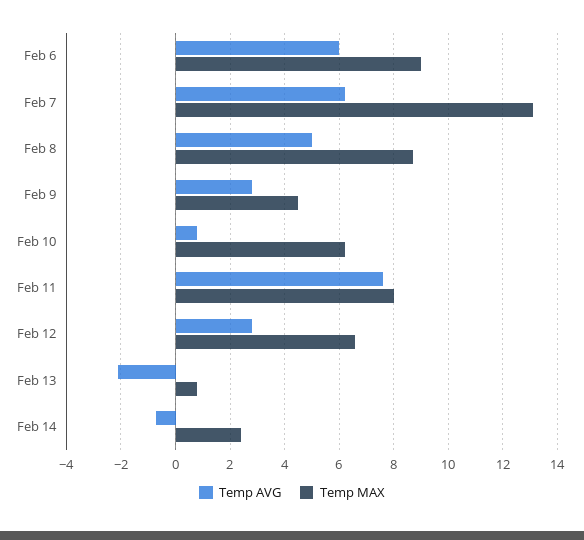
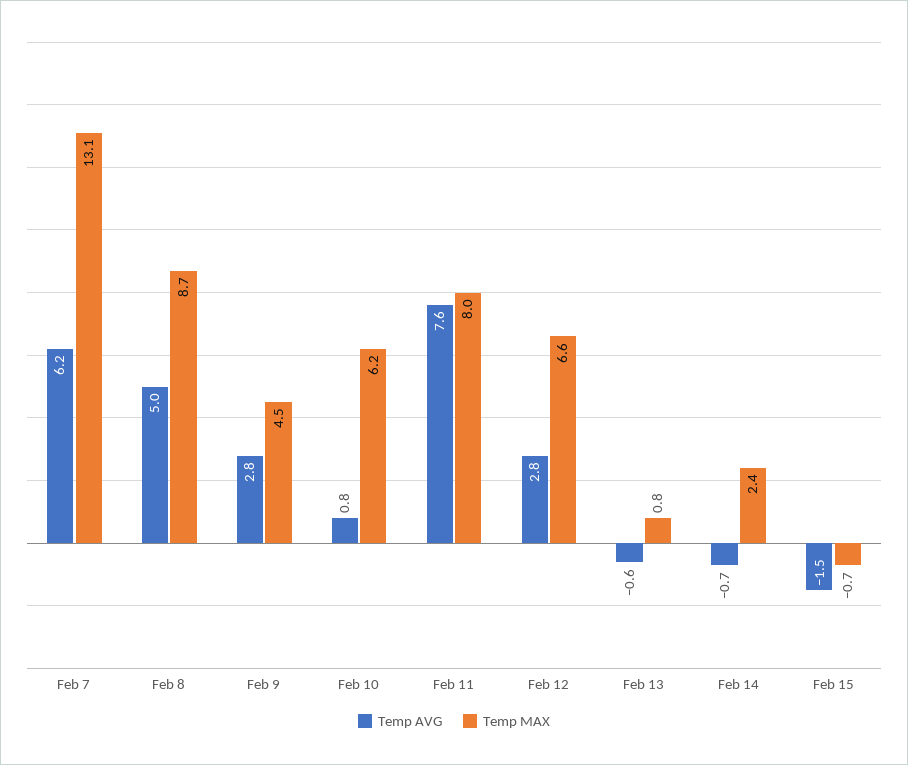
Temp AVG, Feb 6: 6 -> none
Temp MAX, Feb 6: 9 -> none
Temp AVG, Feb 13: -2 -> -0.6
Temp AVG, Feb 15: none -> -1.5
Temp MAX, Feb 15: none -> -0.7

